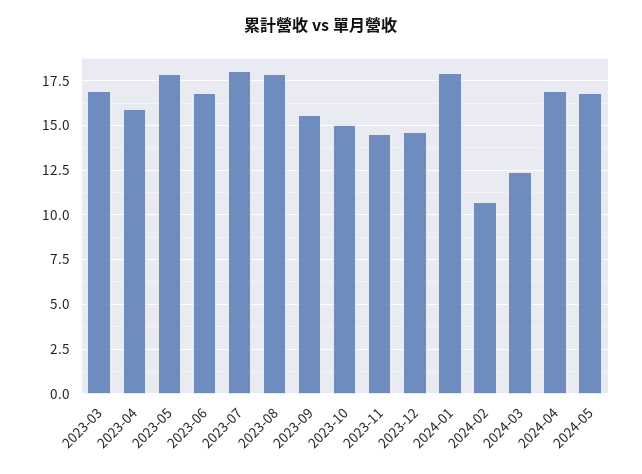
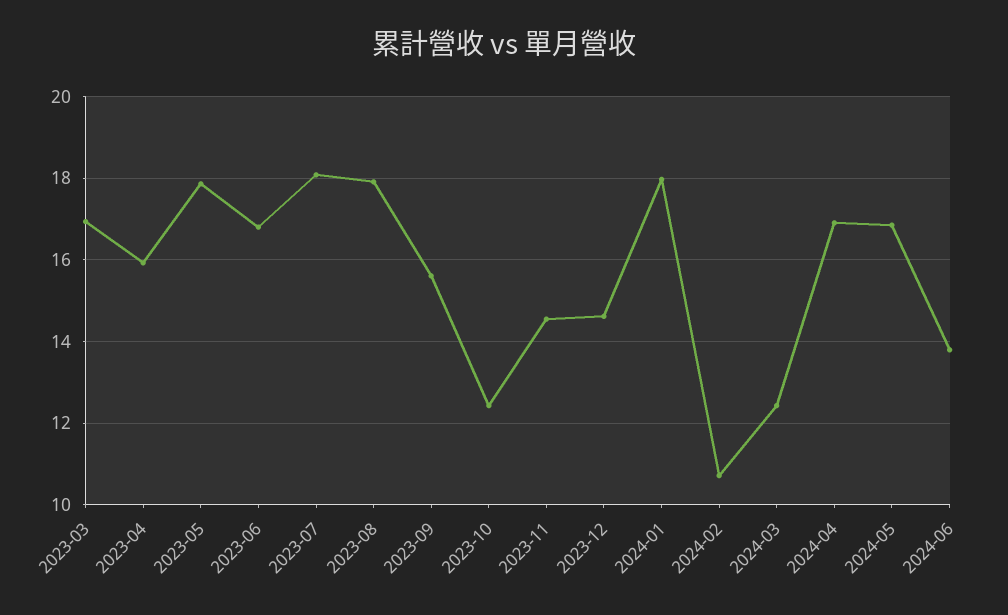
2023-10: 15 -> 12.4
2024-06: none -> 13.8

